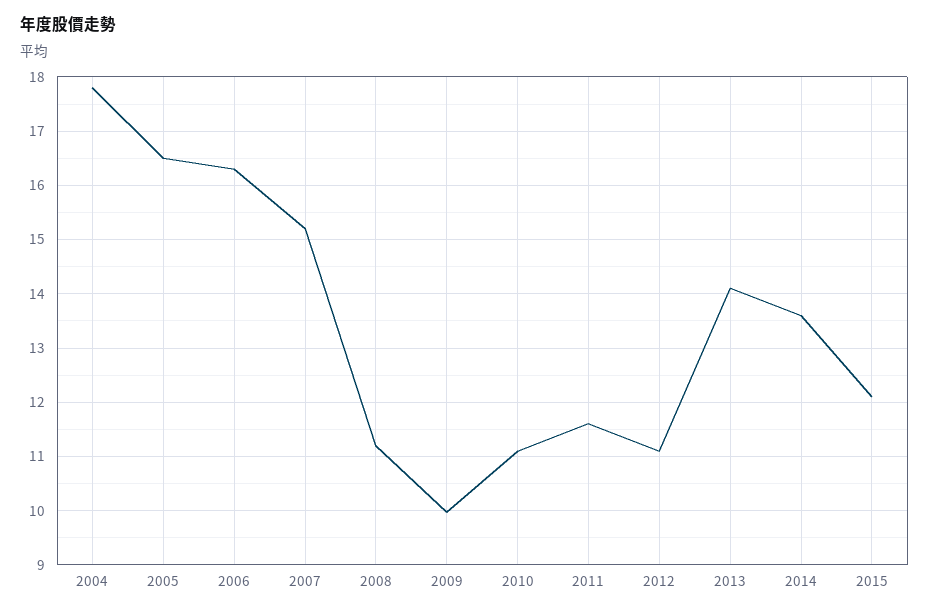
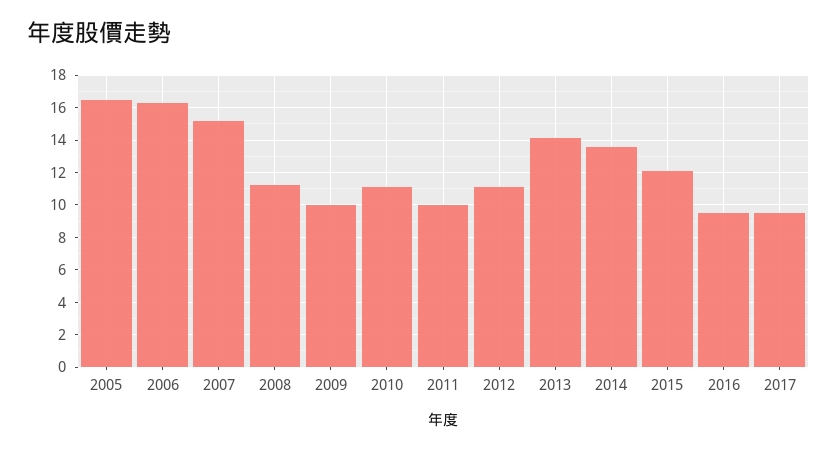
2004: 17.8 -> none
2011: 11.6 -> 10
2016: none -> 9.5
2017: none -> 9.5

